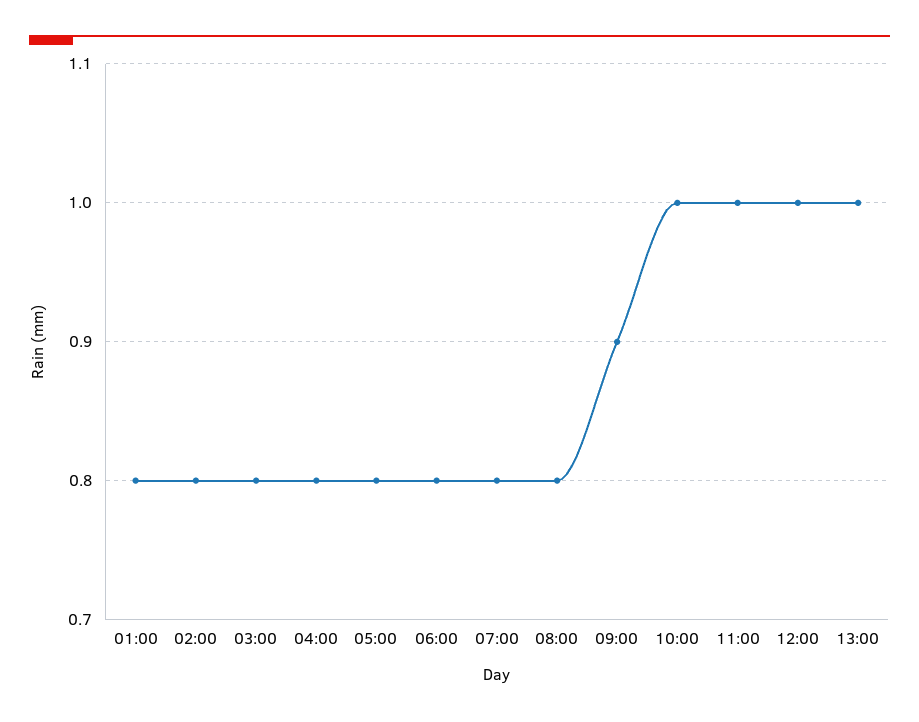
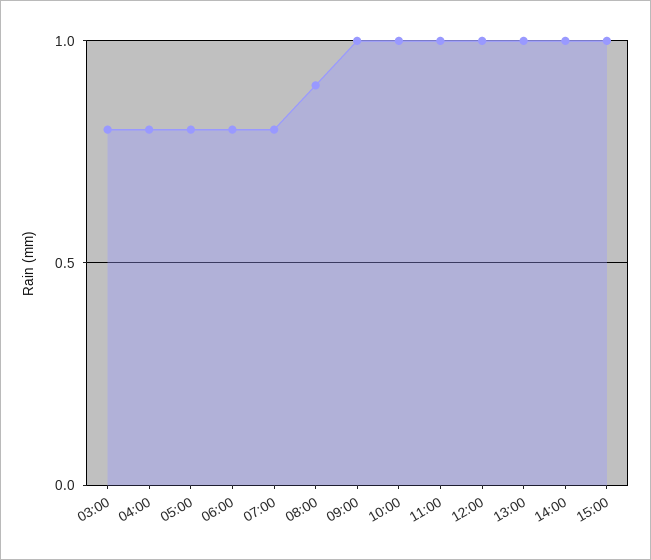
01:00: 0.8 -> none
02:00: 0.8 -> none
08:00: 0.8 -> 0.9
09:00: 0.9 -> 1
14:00: none -> 1
15:00: none -> 1

